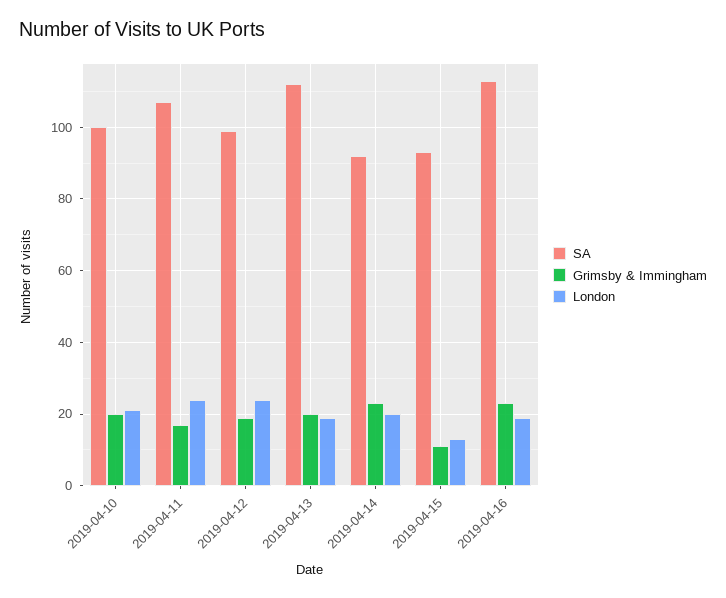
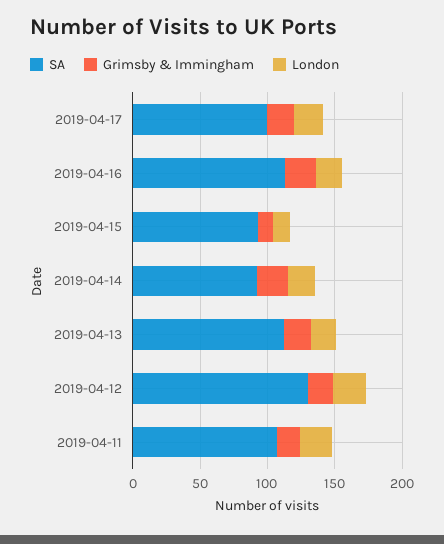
SA, 2019-04-10: 100 -> none
Grimsby & Immingham, 2019-04-10: 20 -> none
London, 2019-04-10: 20 -> none
SA, 2019-04-12: 100 -> 130
SA, 2019-04-17: none -> 100
Grimsby & Immingham, 2019-04-17: none -> 20
London, 2019-04-17: none -> 20

